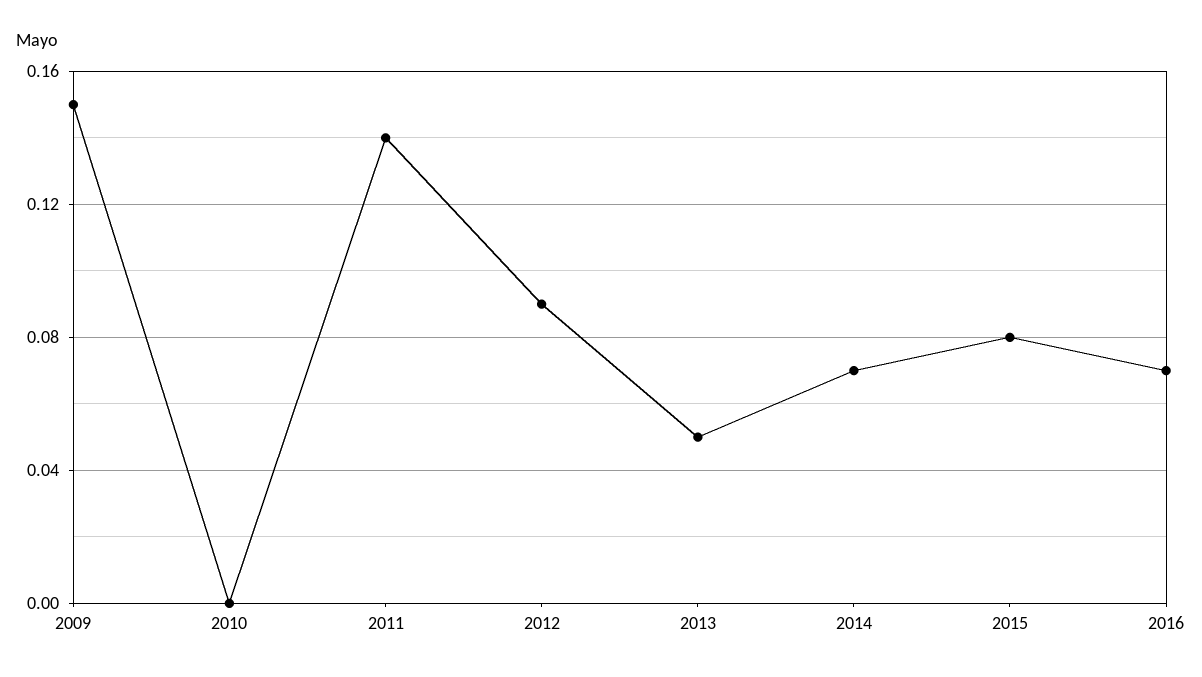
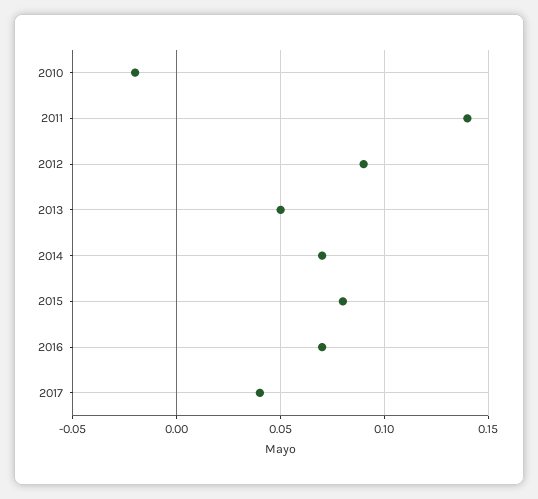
2009: 0.15 -> none
2010: 0 -> -0.02
2017: none -> 0.04

